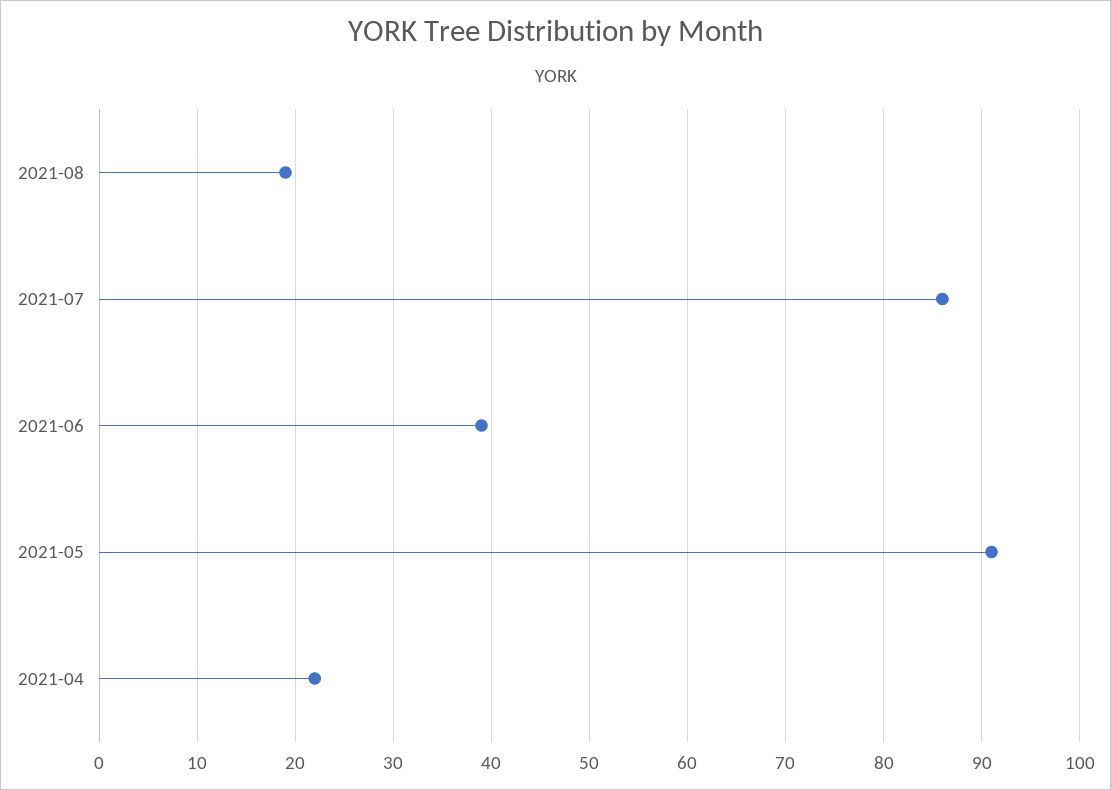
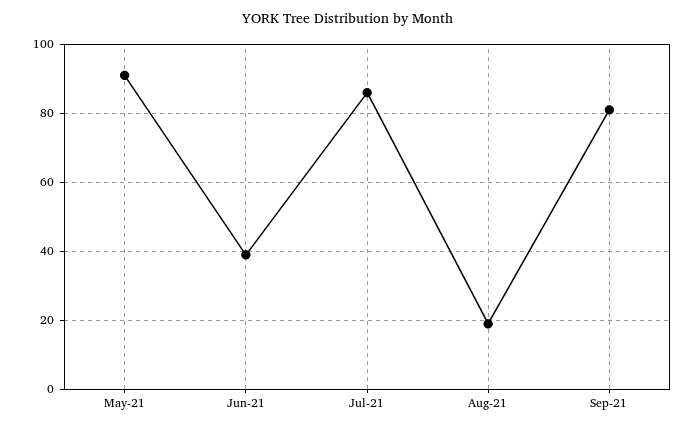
2021-04: 22 -> none
Sep-21: none -> 80

